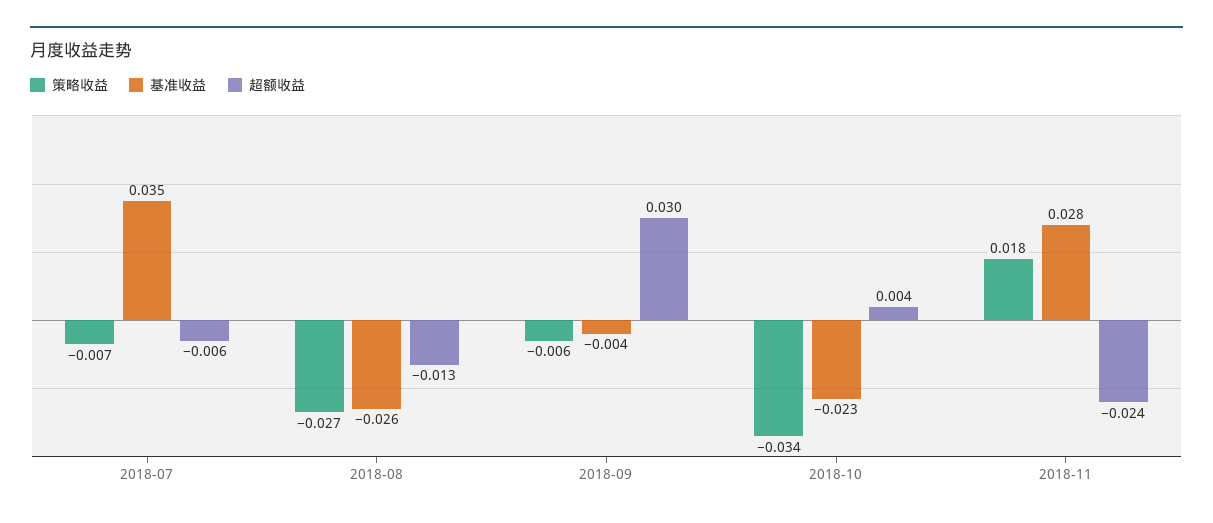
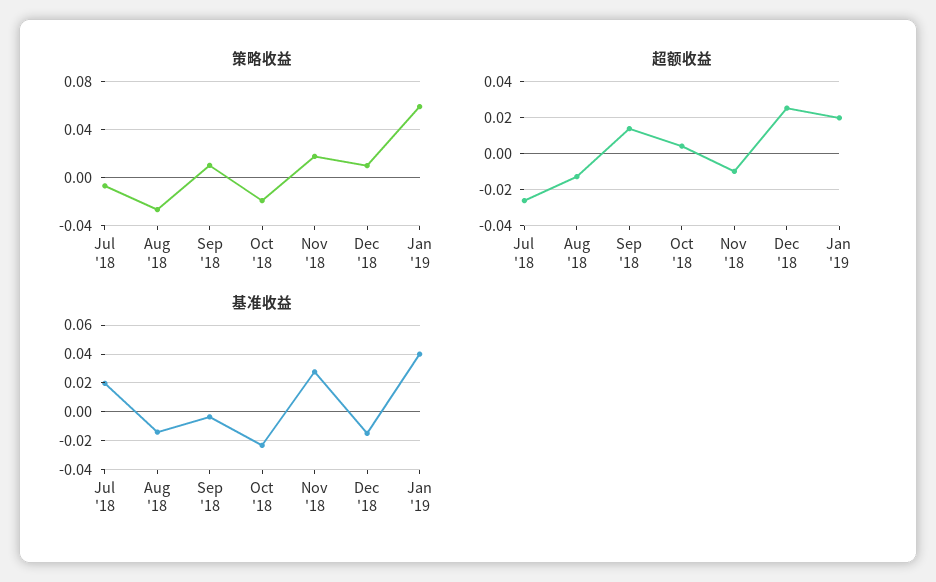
基准收益, 2018-07: 0.035 -> 0.02
超额收益, 2018-07: -0.006 -> -0.025
基准收益, 2018-08: -0.026 -> -0.015
策略收益, 2018-09: -0.006 -> 0.01
超额收益, 2018-09: 0.03 -> 0.015
策略收益, 2018-10: -0.034 -> -0.02
超额收益, 2018-11: -0.024 -> -0.01
策略收益, Dec '18: none -> 0.01
策略收益, Jan '19: none -> 0.06
超额收益, Dec '18: none -> 0.025
超额收益, Jan '19: none -> 0.02
基准收益, Dec '18: none -> -0.015
基准收益, Jan '19: none -> 0.04

